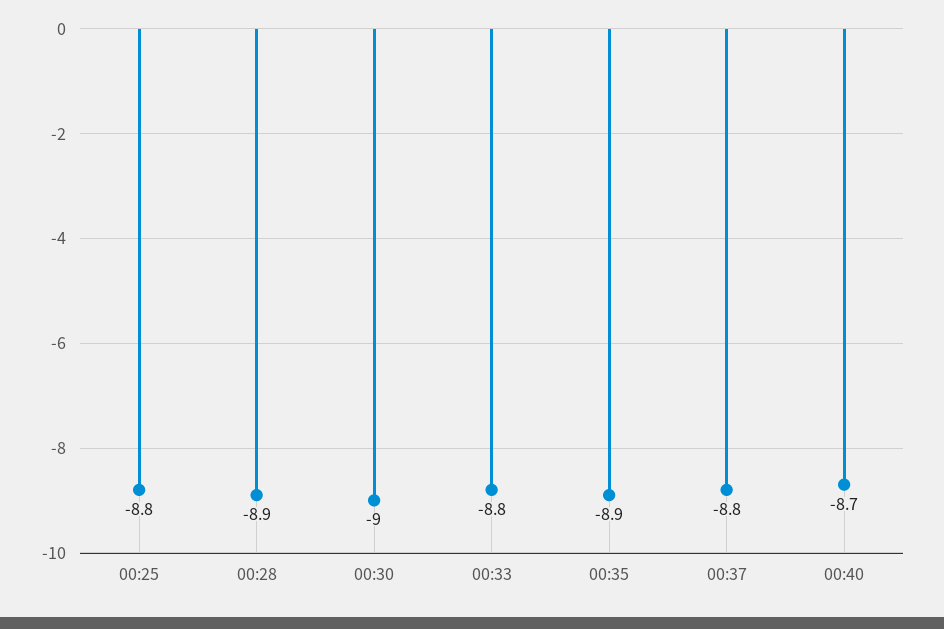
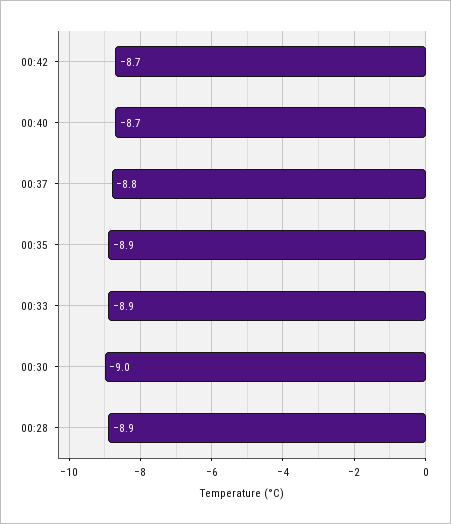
00:25: -8.8 -> none
00:33: -8.8 -> -8.9
00:42: none -> -8.7

